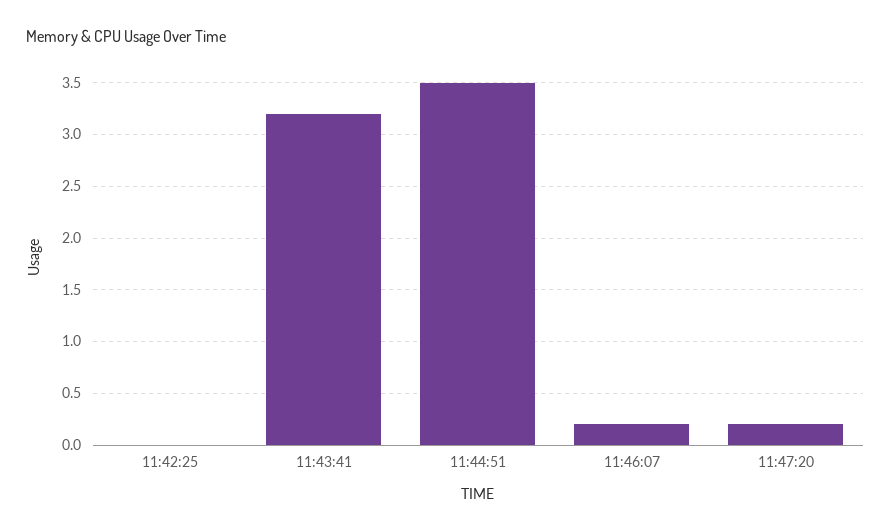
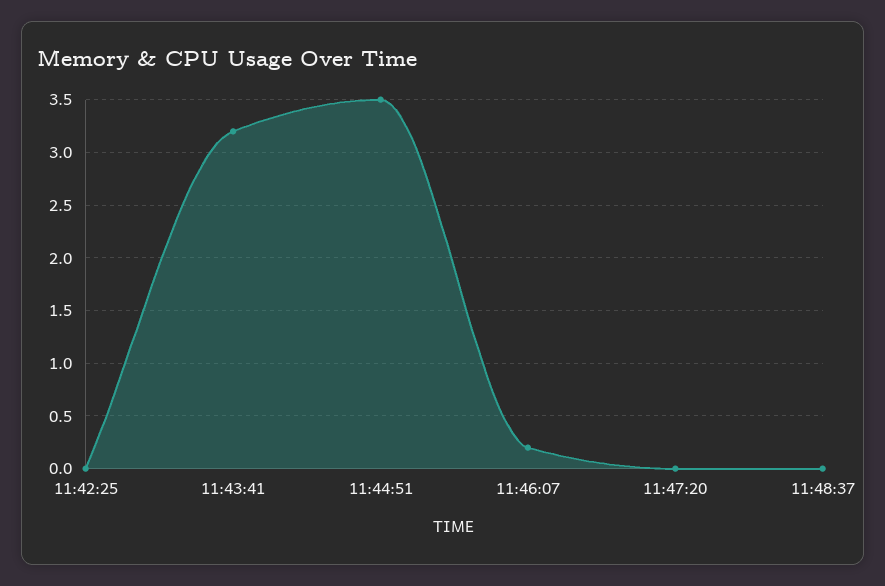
11:47:20: 0.2 -> 0
11:48:37: none -> 0

